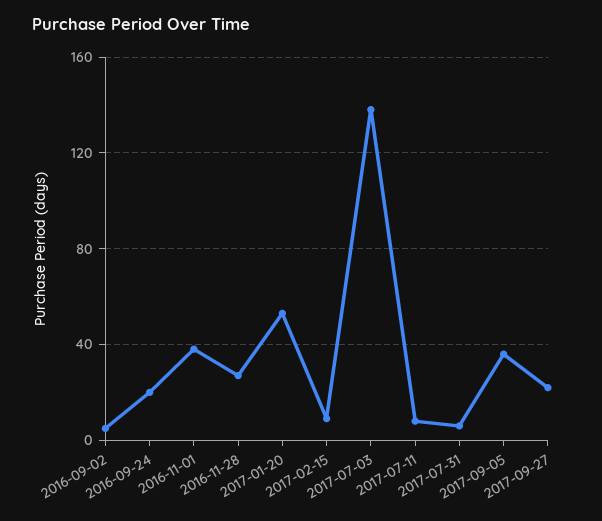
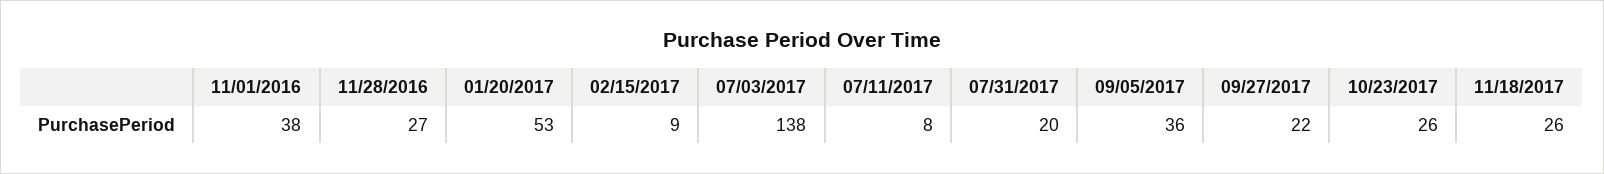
2016-09-02: 5 -> none
2016-09-24: 20 -> none
2017-07-31: 5 -> 20
10/23/2017: none -> 26
11/18/2017: none -> 26

